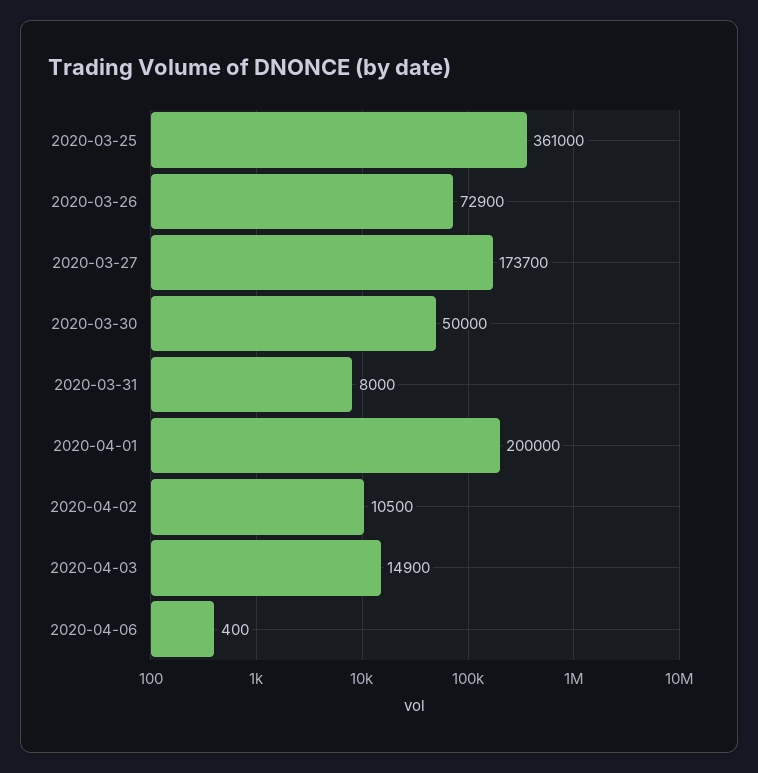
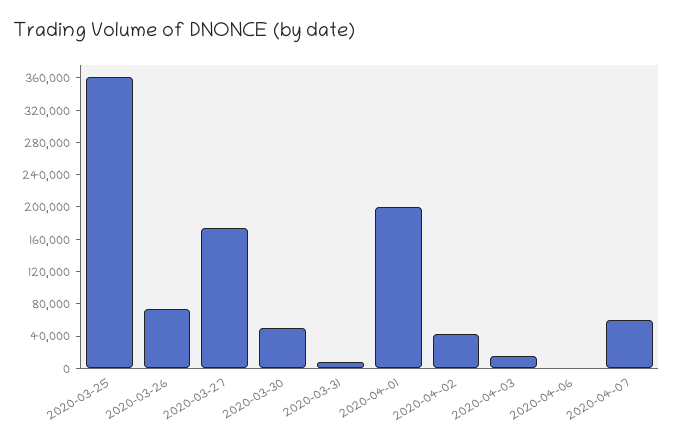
2020-04-02: 10500 -> 40000
2020-04-07: none -> 60000

